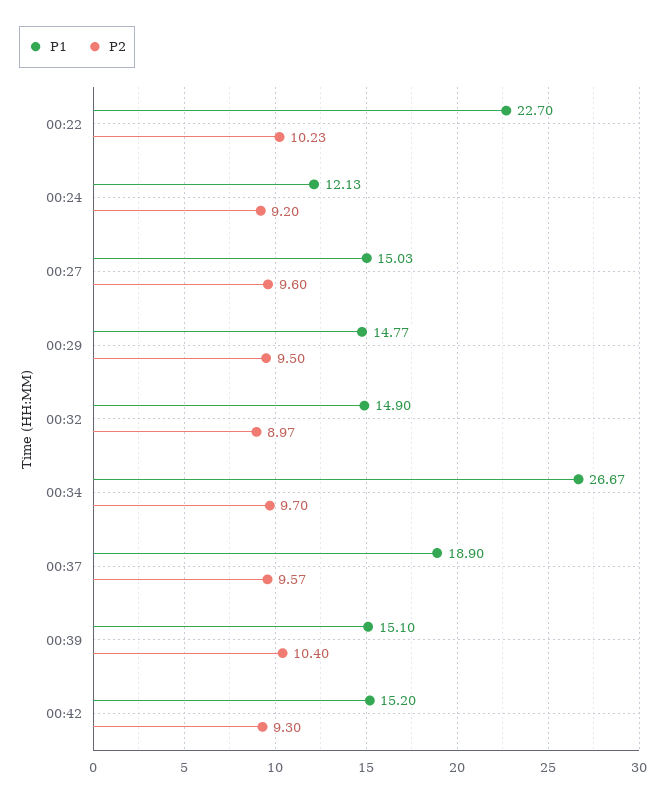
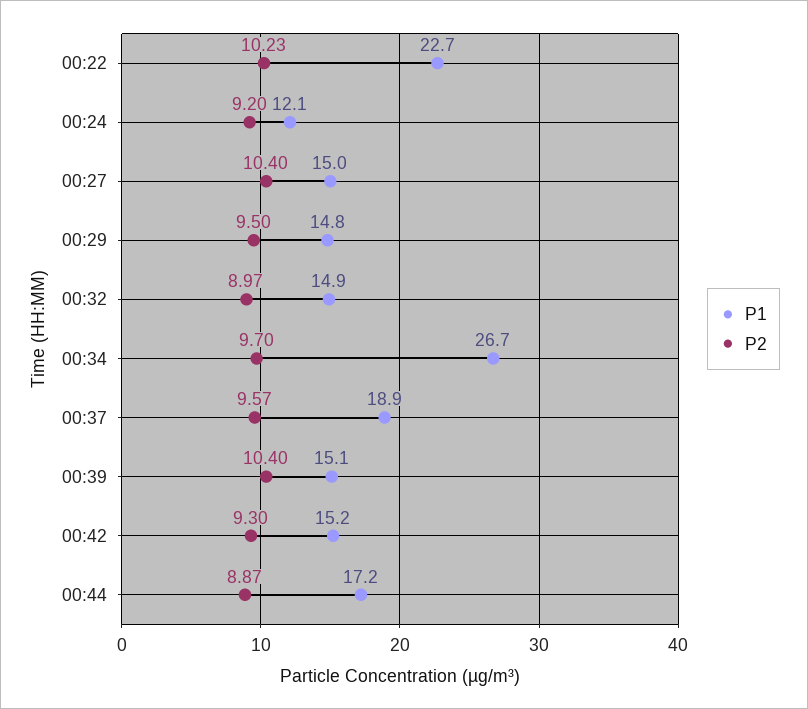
P2, 00:27: 9.6 -> 10.4
P1, 00:44: none -> 17.2
P2, 00:44: none -> 8.87

